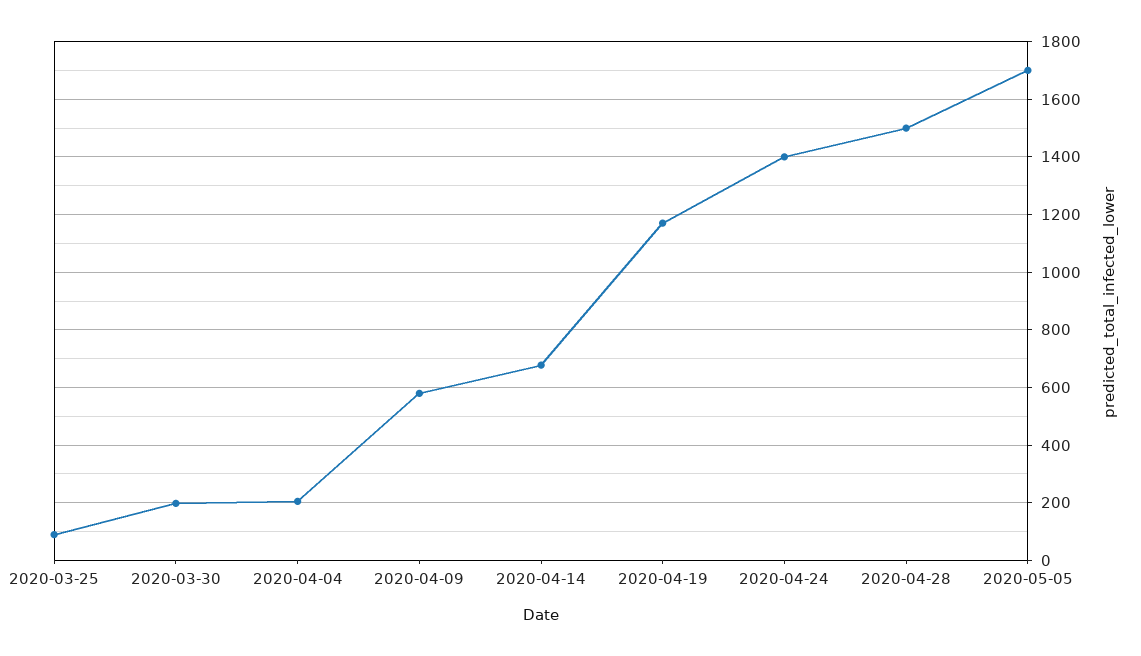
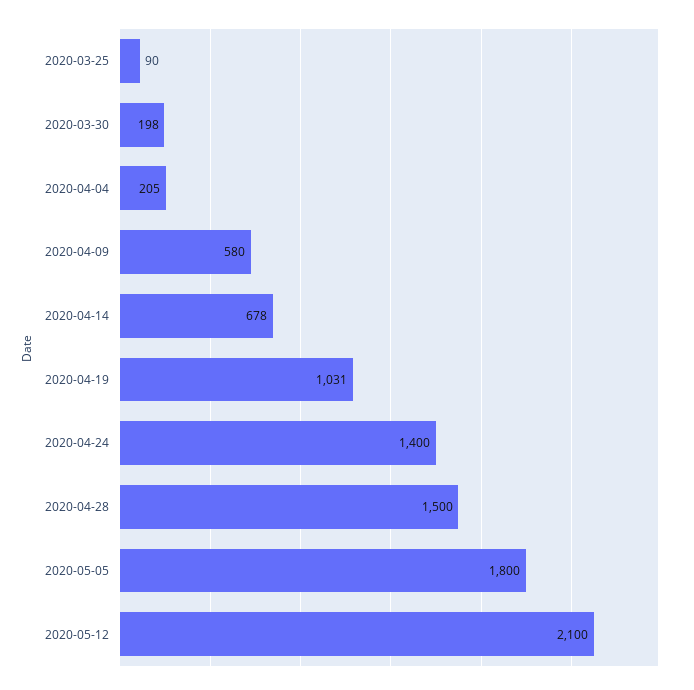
2020-04-19: 1175 -> 1031
2020-05-05: 1700 -> 1800
2020-05-12: none -> 2100

